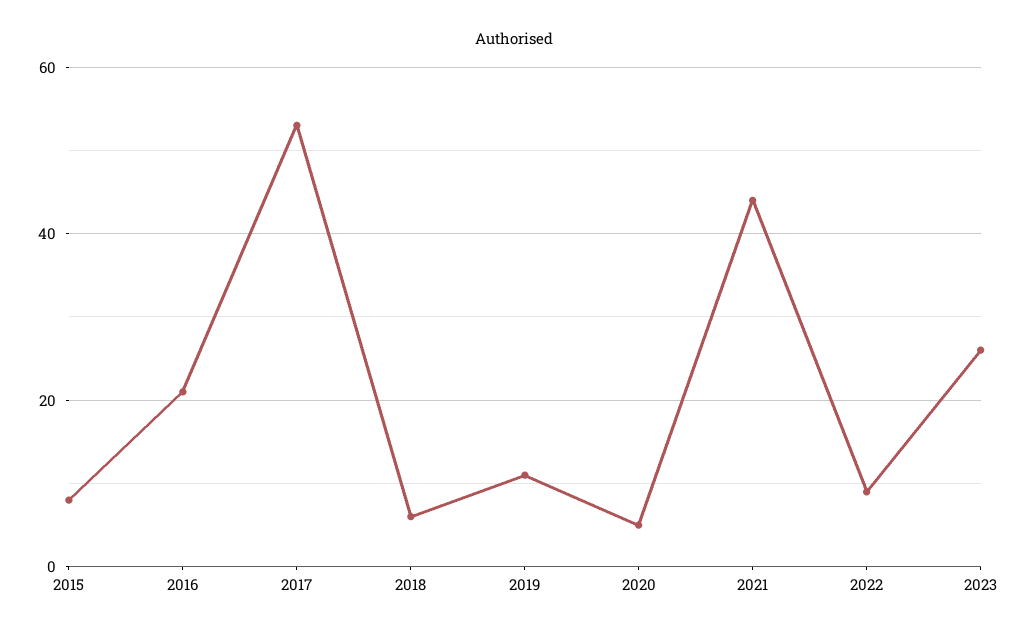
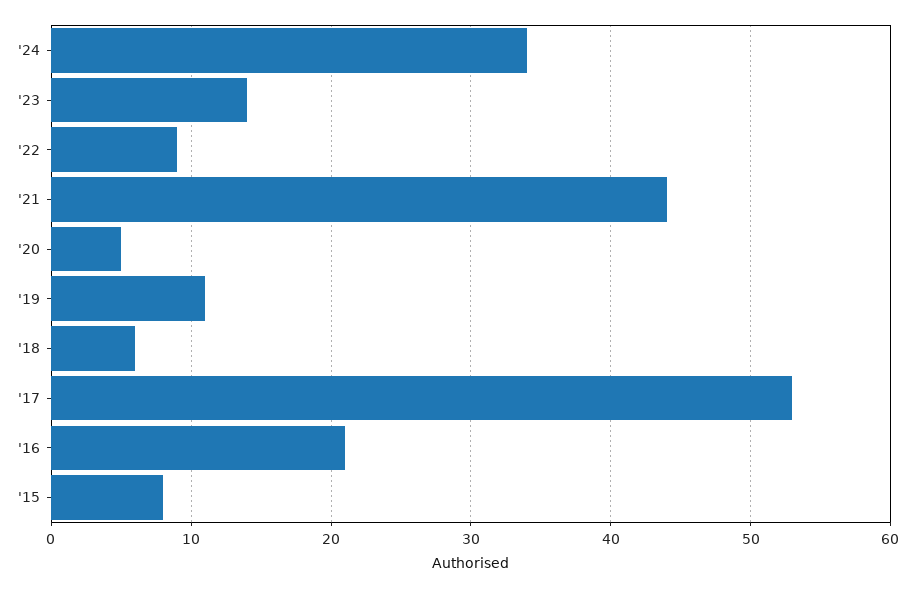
2023: 25 -> 14
'24: none -> 34

